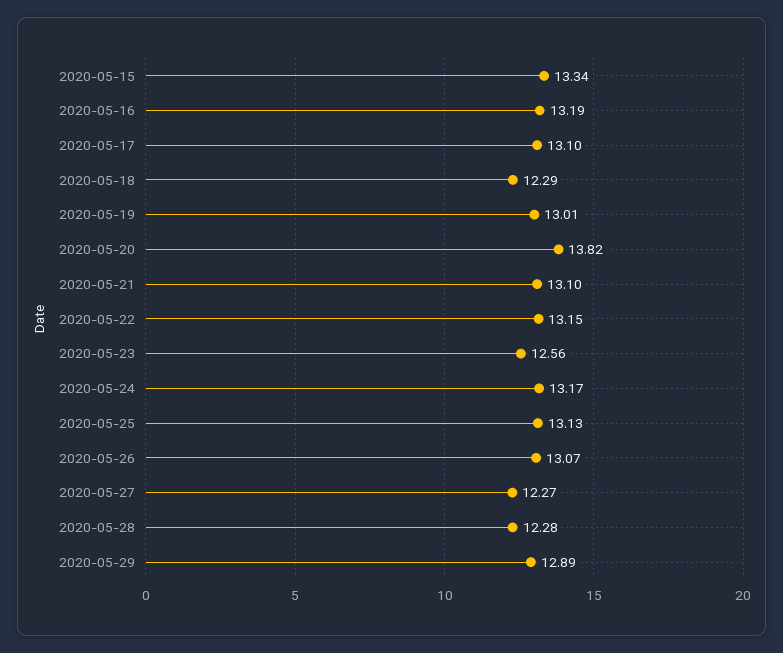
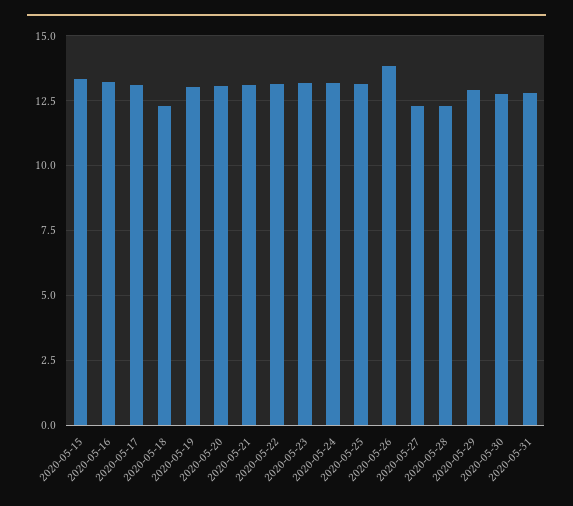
2020-05-20: 13.82 -> 13
2020-05-23: 12.56 -> 13.25
2020-05-26: 13.07 -> 13.75
2020-05-30: none -> 12.75
2020-05-31: none -> 12.75

